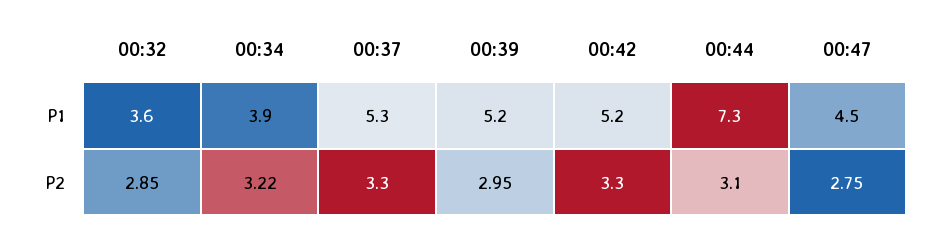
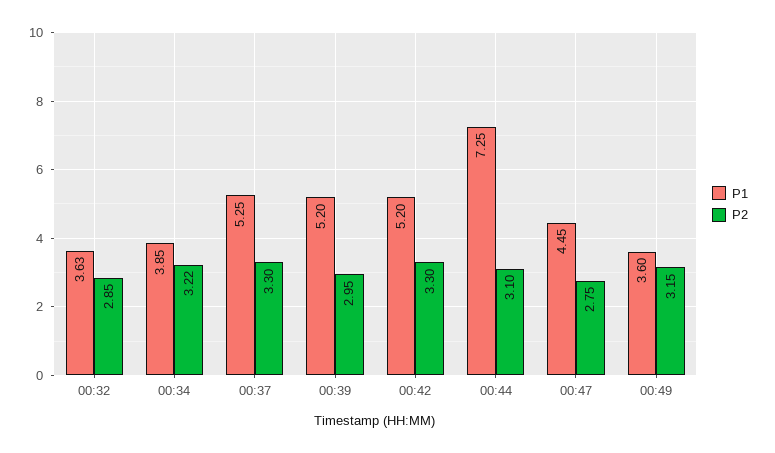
P1, 00:49: none -> 3.6
P2, 00:49: none -> 3.15

